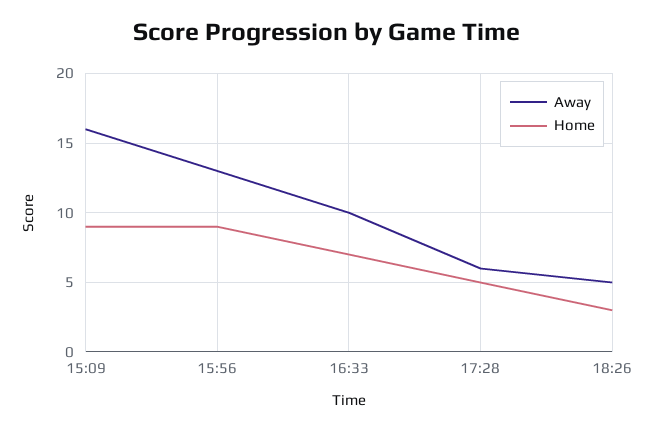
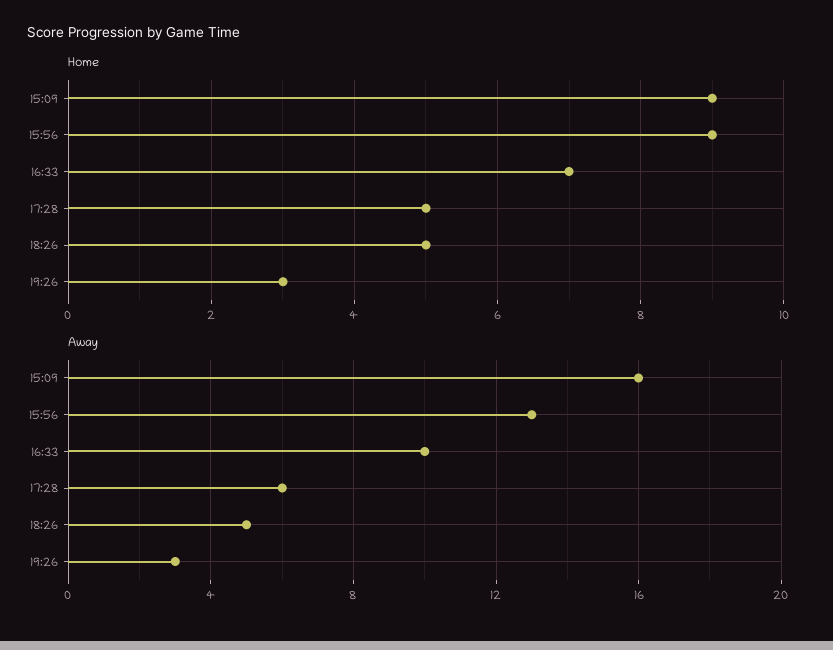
Home, 18:26: 3 -> 5
Home, 19:26: none -> 3
Away, 19:26: none -> 3

